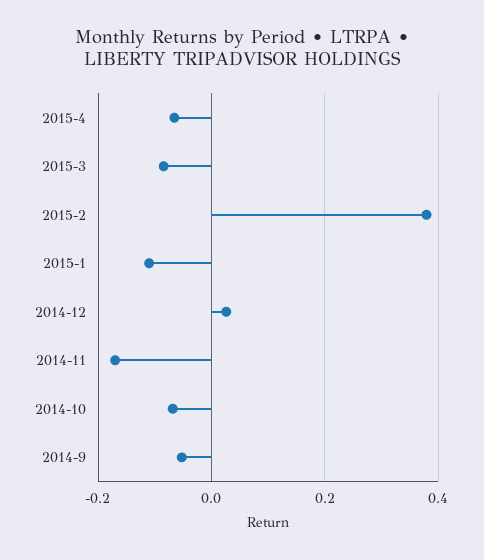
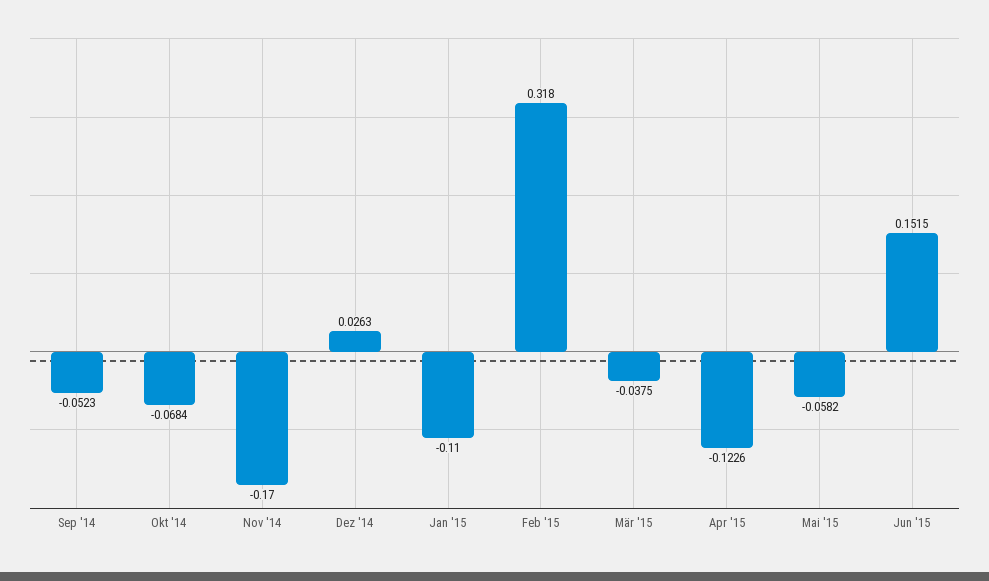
2015-4: -0.06 -> -0.1226
2015-3: -0.08 -> -0.0375
2015-2: 0.38 -> 0.318
Mai '15: none -> -0.0582
Jun '15: none -> 0.1515

